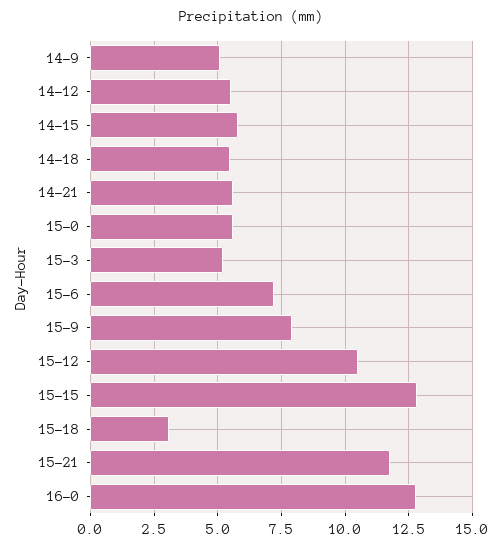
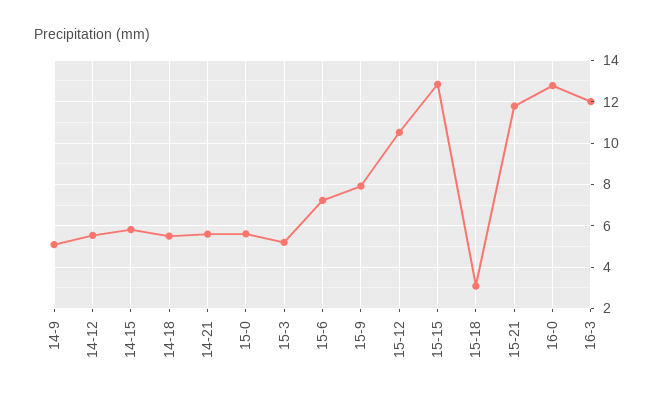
16-3: none -> 12

